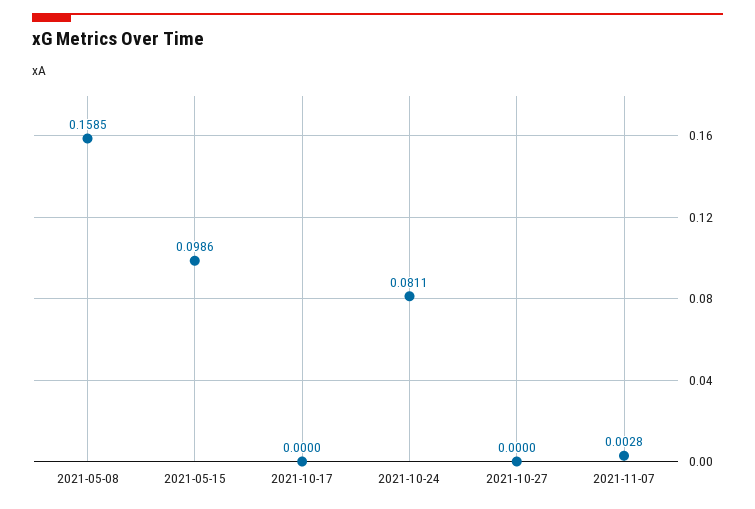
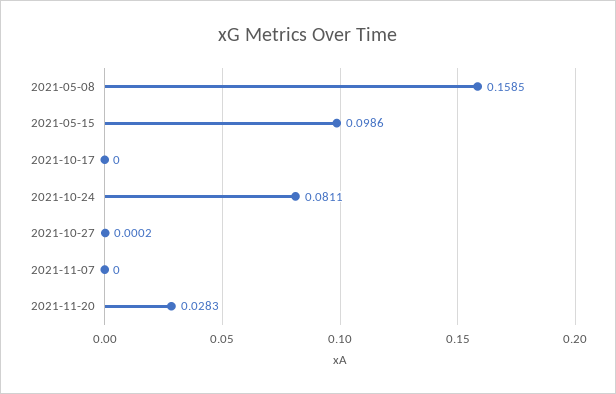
2021-10-27: 0 -> 0.0002
2021-11-07: 0.0028 -> 0
2021-11-20: none -> 0.0283

